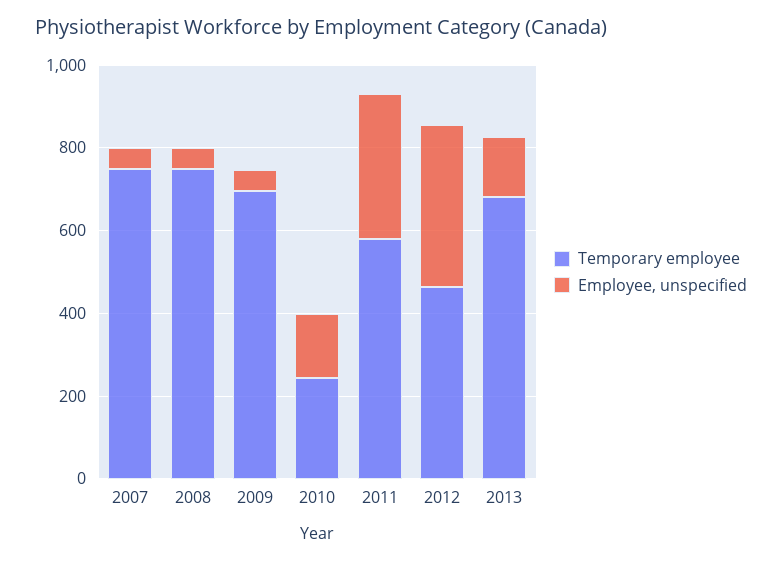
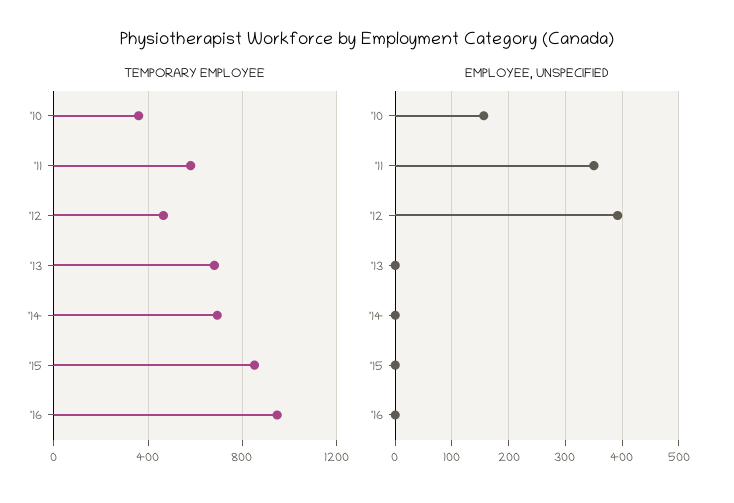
Temporary employee, 2007: 750 -> none
Employee, unspecified, 2007: 50 -> none
Temporary employee, 2008: 750 -> none
Employee, unspecified, 2008: 50 -> none
Temporary employee, 2009: 700 -> none
Employee, unspecified, 2009: 50 -> none
Temporary employee, 2010: 250 -> 350
Employee, unspecified, 2013: 150 -> 0
Temporary employee, '14: none -> 700
Temporary employee, '15: none -> 850
Temporary employee, '16: none -> 950
Employee, unspecified, '14: none -> 0
Employee, unspecified, '15: none -> 0
Employee, unspecified, '16: none -> 0

